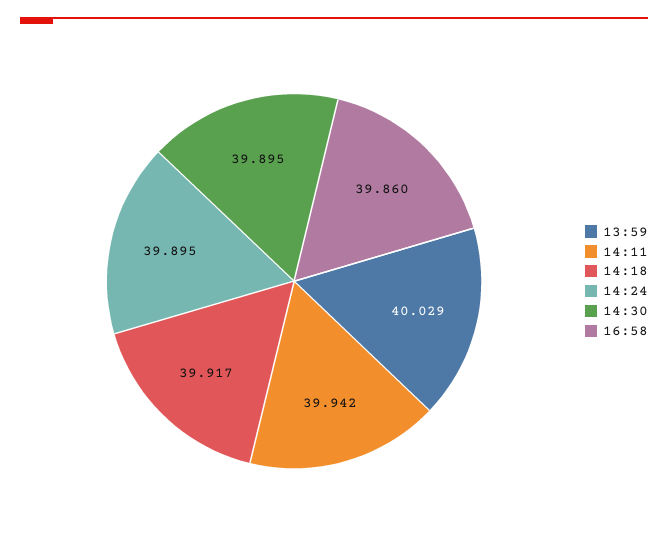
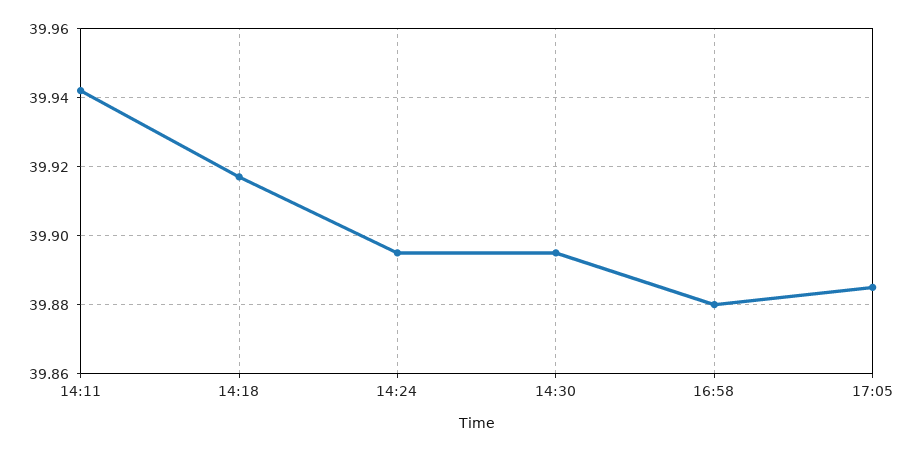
13:59: 40.029 -> none
16:58: 39.86 -> 39.88
17:05: none -> 39.885

